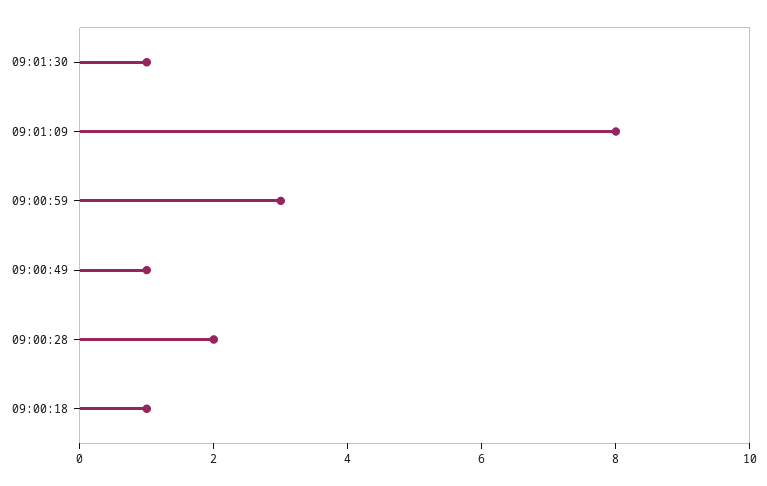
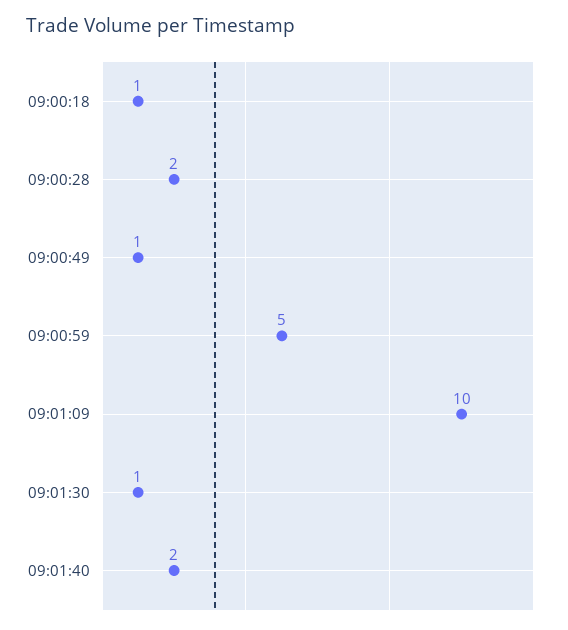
09:01:09: 8 -> 10
09:00:59: 3 -> 5
09:01:40: none -> 2

